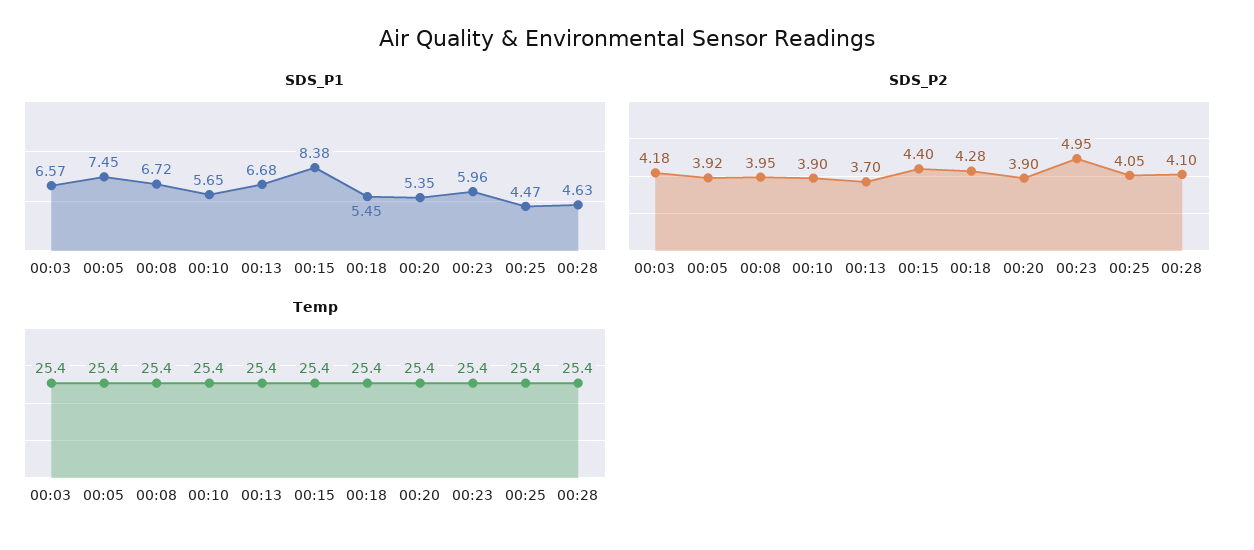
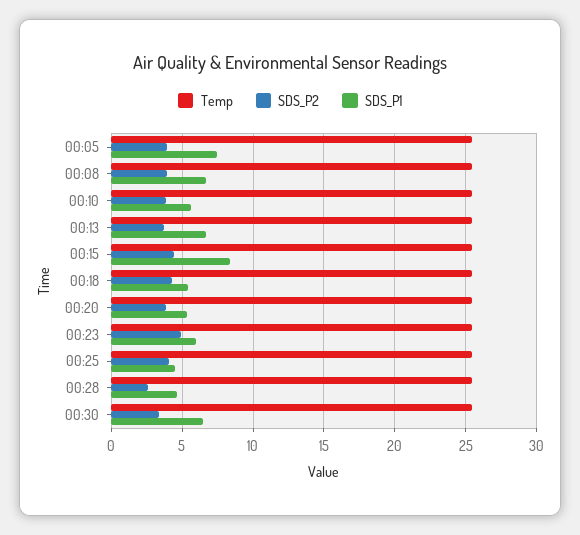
SDS_P1, 00:03: 6.57 -> none
SDS_P2, 00:03: 4.18 -> none
SDS_P2, 00:28: 4.1 -> 2.5
Temp, 00:03: 25.4 -> none
Temp, 00:30: none -> 25.5
SDS_P2, 00:30: none -> 3.5
SDS_P1, 00:30: none -> 6.5

